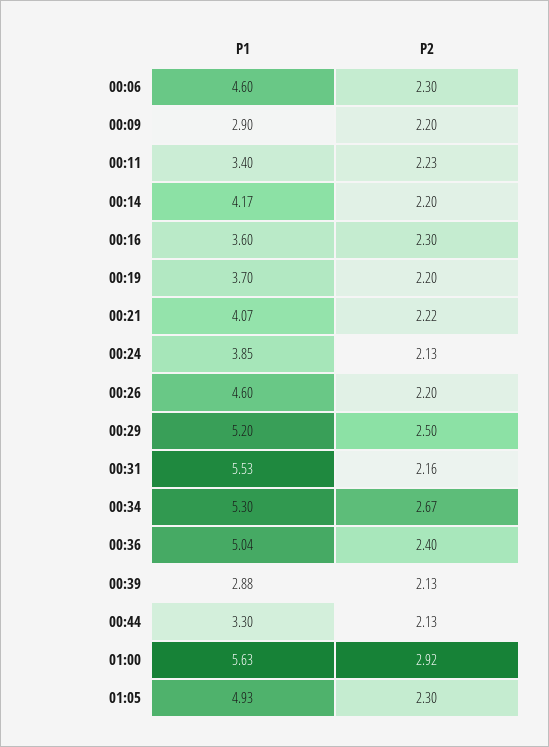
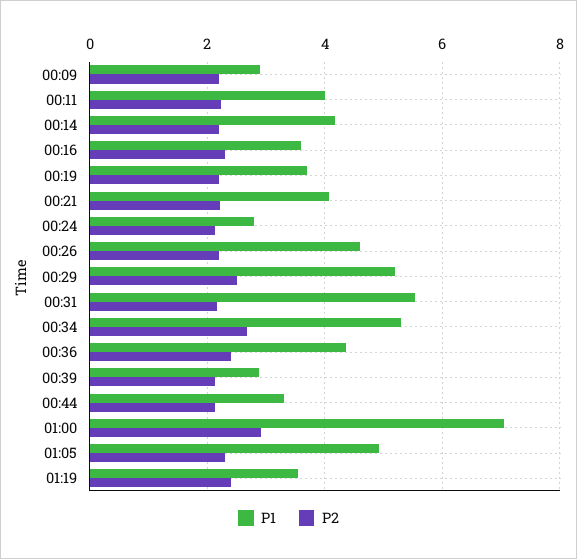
P1, 00:06: 4.6 -> none
P2, 00:06: 2.3 -> none
P1, 00:11: 3.4 -> 4
P1, 00:24: 3.85 -> 2.8
P1, 00:36: 5.04 -> 4.4
P1, 01:00: 5.63 -> 7
P1, 01:19: none -> 3.6
P2, 01:19: none -> 2.4

